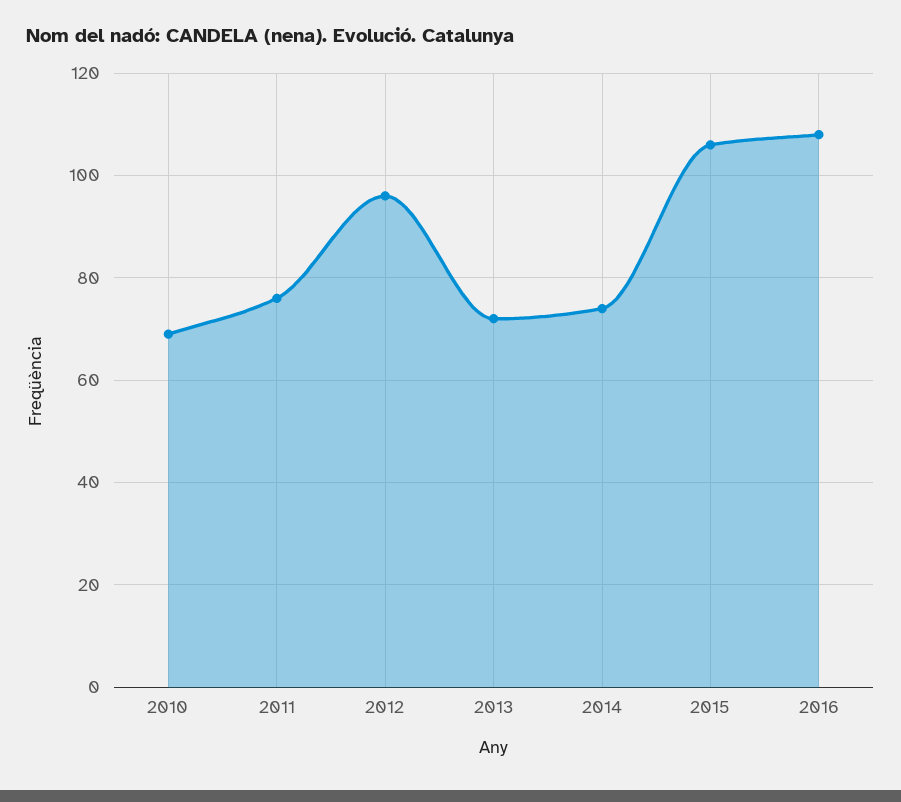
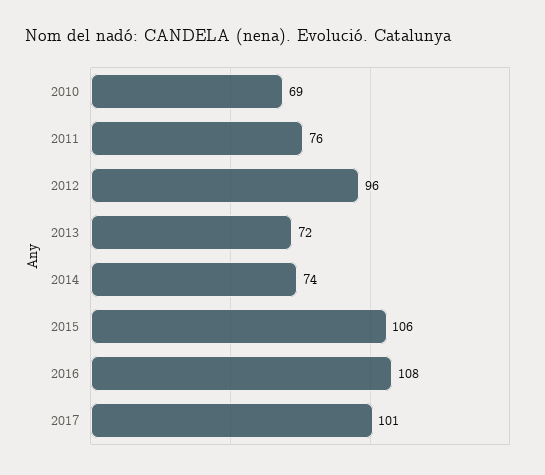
2017: none -> 101

